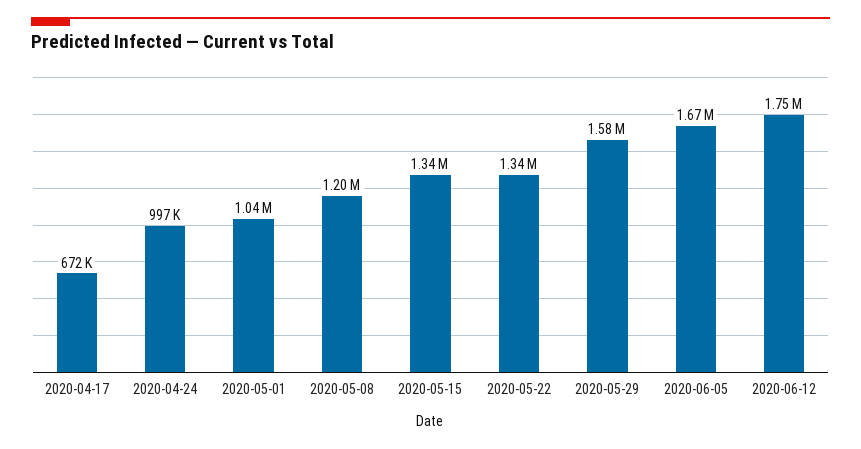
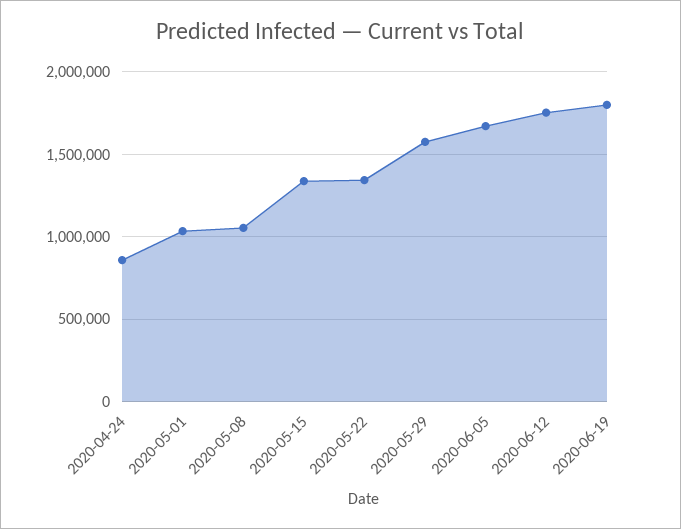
2020-04-17: 672000 -> none
2020-04-24: 997000 -> 850000
2020-05-08: 1200000 -> 1050000
2020-06-19: none -> 1800000

